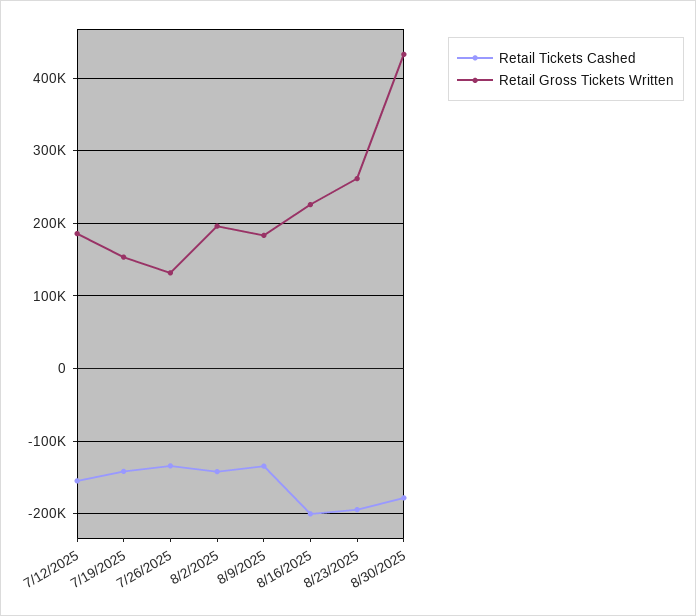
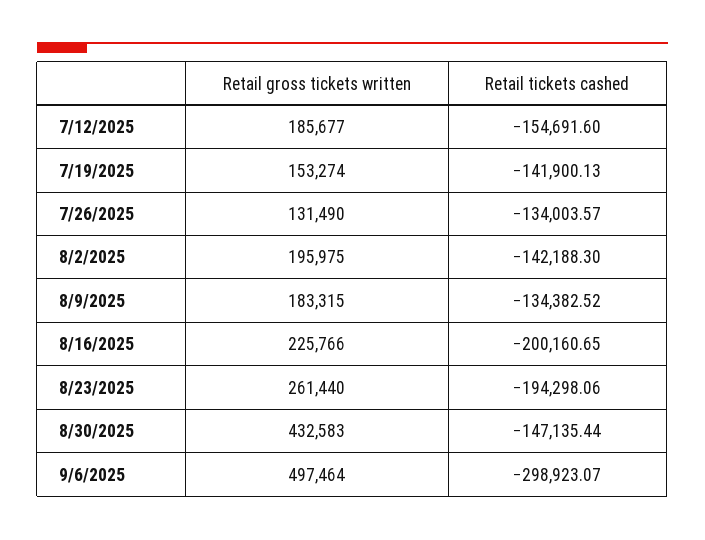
Retail Tickets Cashed, 8/30/2025: -180000 -> -147135.44
Retail Gross Tickets Written, 9/6/2025: none -> 497464
Retail Tickets Cashed, 9/6/2025: none -> -298923.07

